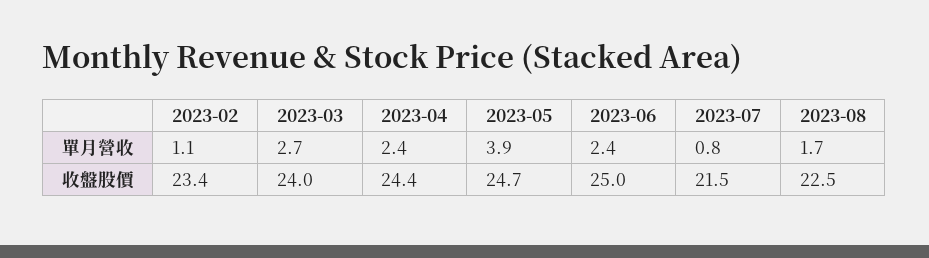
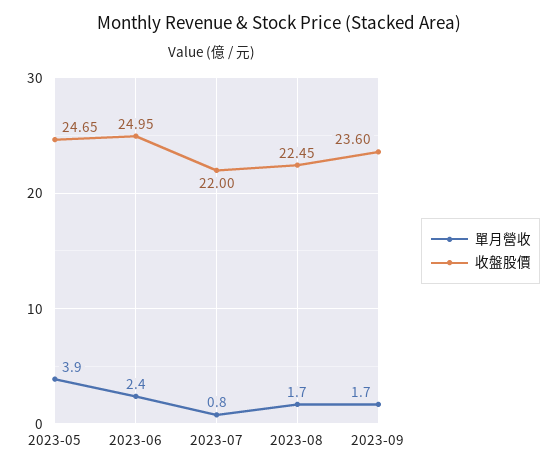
單月營收, 2023-02: 1.1 -> none
單月營收, 2023-03: 2.7 -> none
單月營收, 2023-04: 2.4 -> none
收盤股價, 2023-02: 23.4 -> none
收盤股價, 2023-03: 24 -> none
收盤股價, 2023-04: 24.4 -> none
收盤股價, 2023-07: 21.5 -> 22
單月營收, 2023-09: none -> 1.7
收盤股價, 2023-09: none -> 23.6

